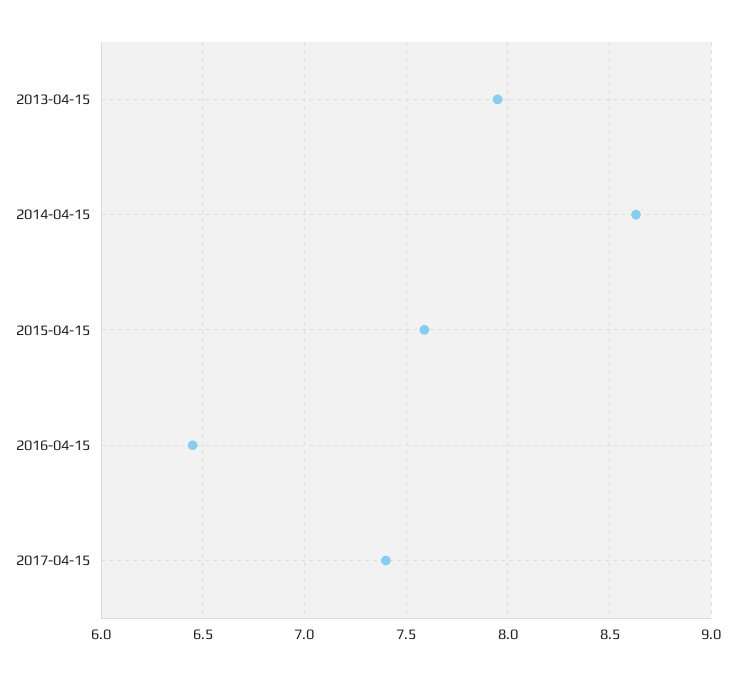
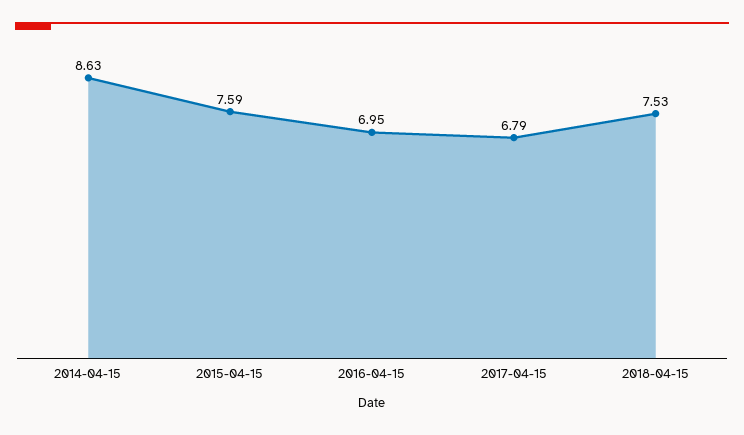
2013-04-15: 7.95 -> none
2016-04-15: 6.45 -> 6.95
2017-04-15: 7.4 -> 6.79
2018-04-15: none -> 7.53

